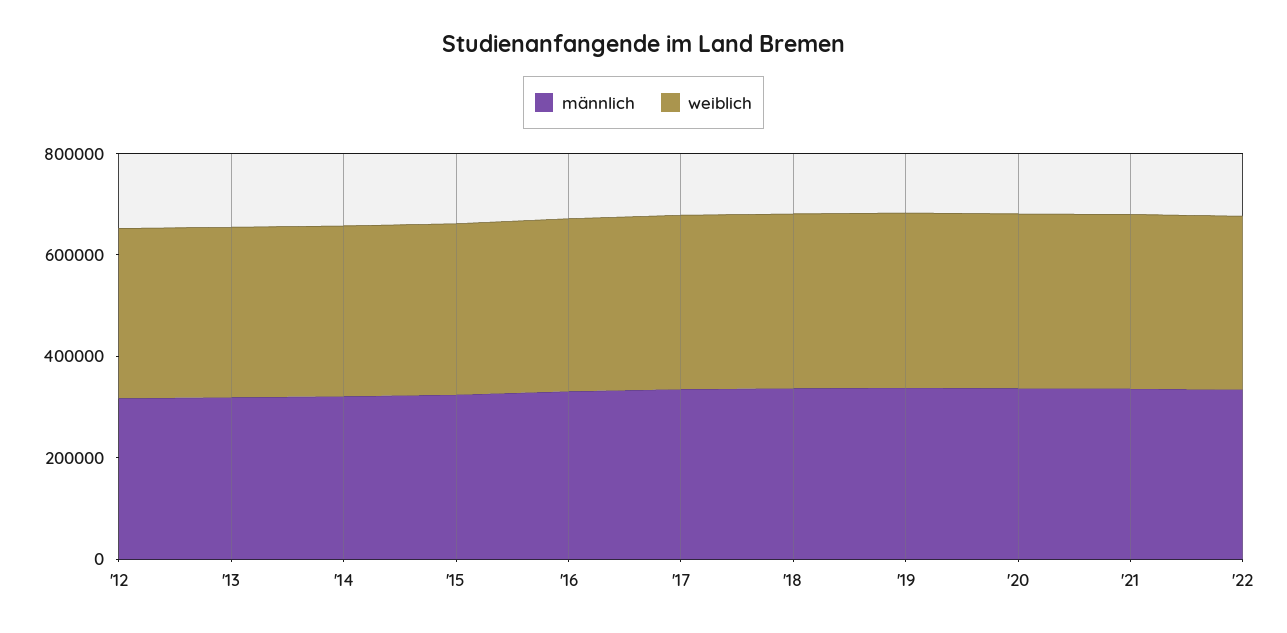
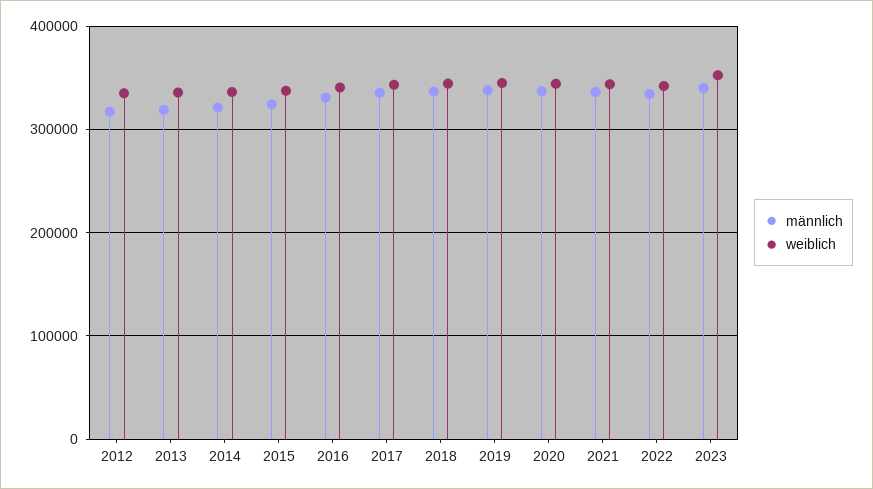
männlich, 2023: none -> 340000
weiblich, 2023: none -> 350000

